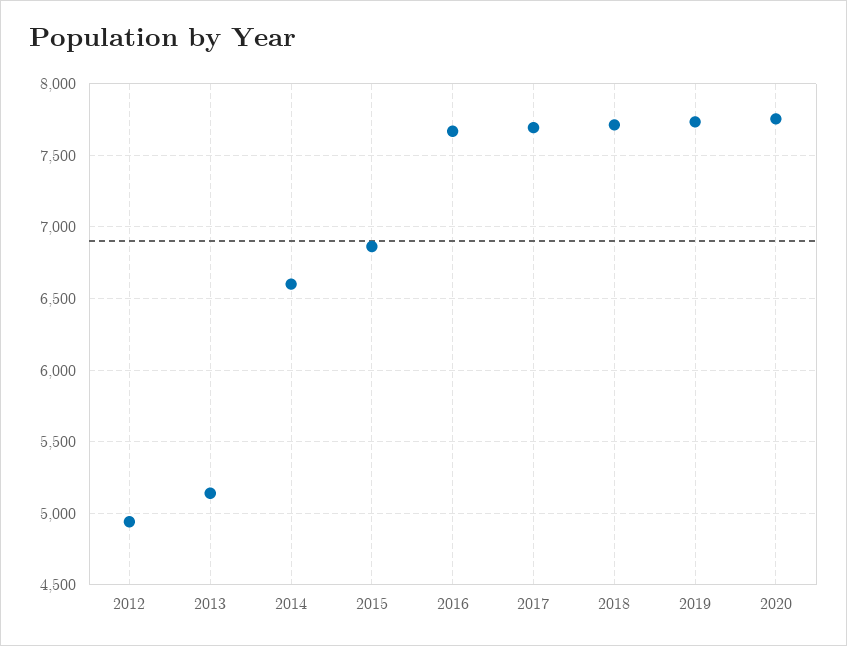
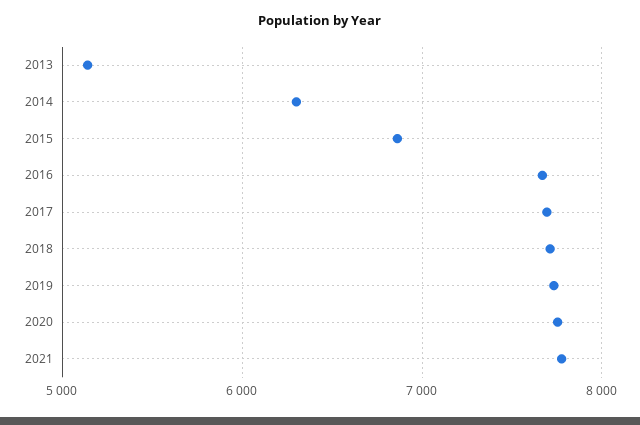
2012: 4950 -> none
2014: 6600 -> 6300
2021: none -> 7800

